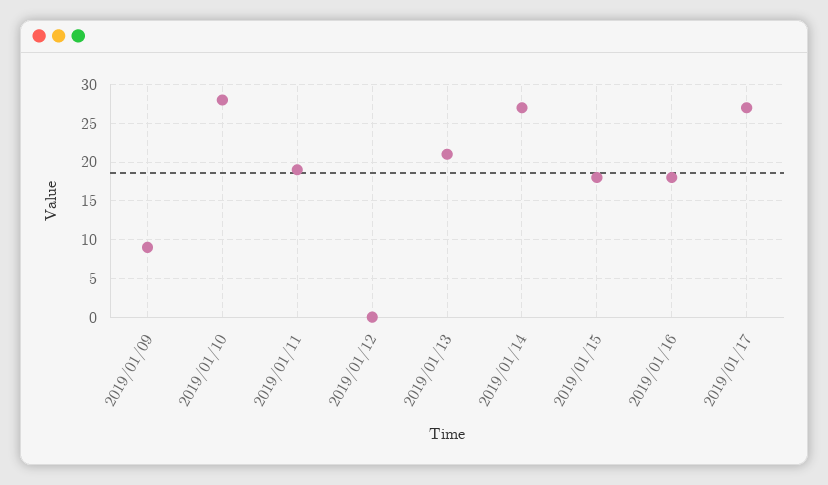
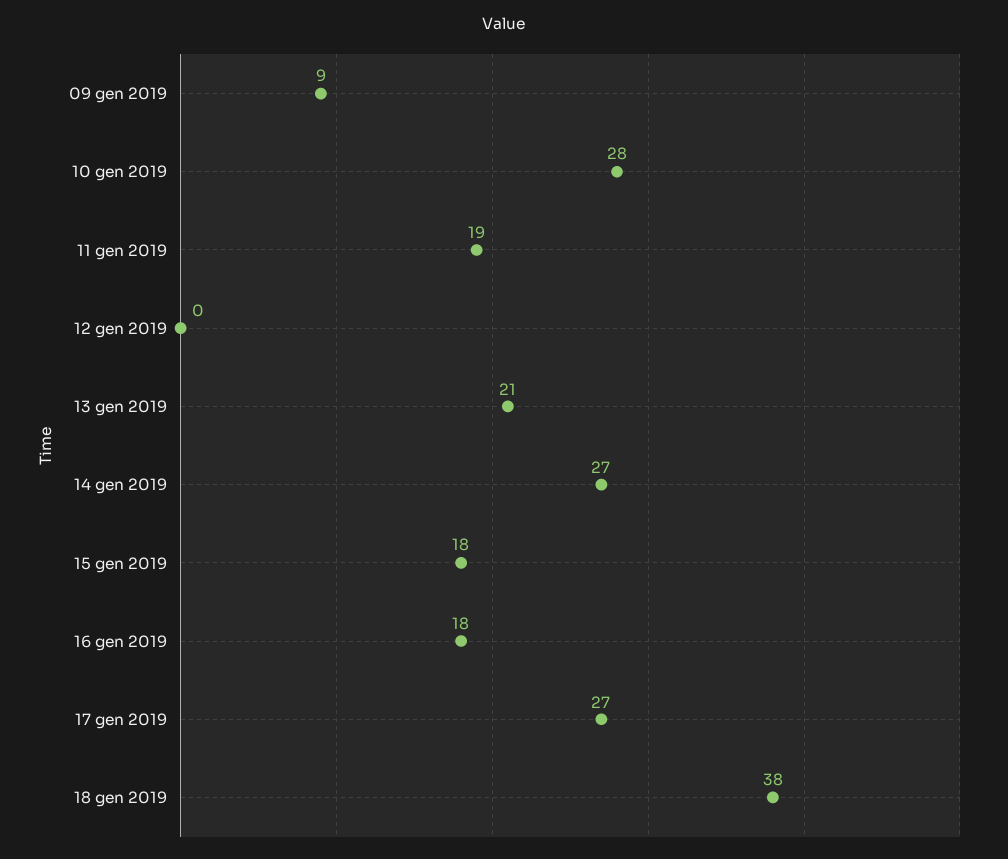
18 gen 2019: none -> 38

